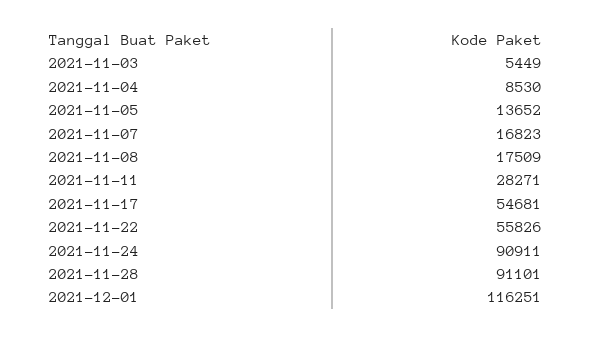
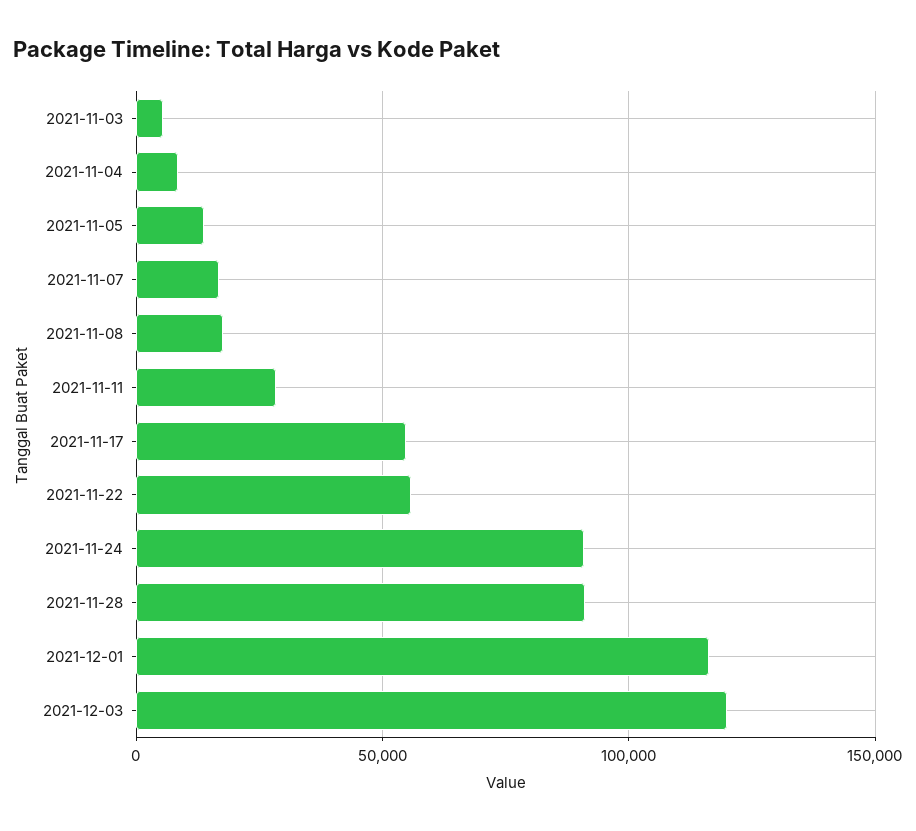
2021-12-03: none -> 120000

